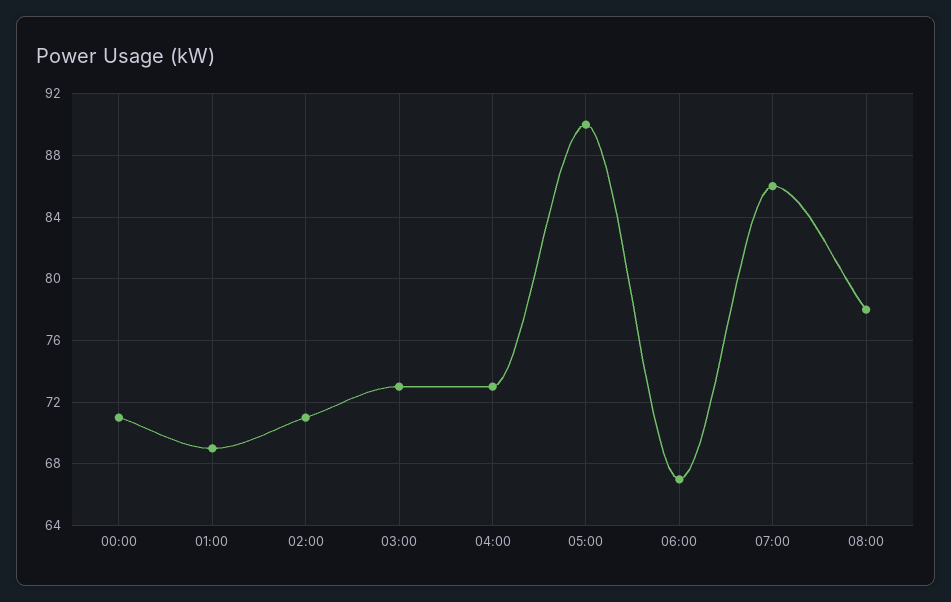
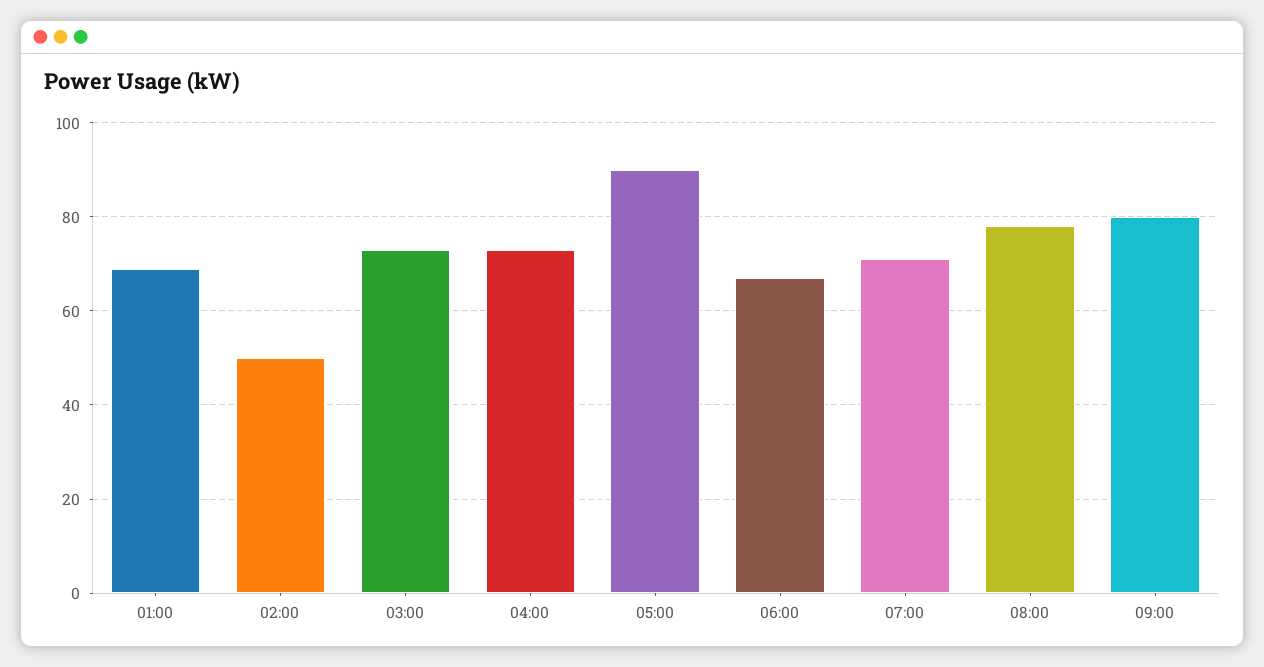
00:00: 71 -> none
02:00: 71 -> 50
07:00: 86 -> 70
09:00: none -> 80

